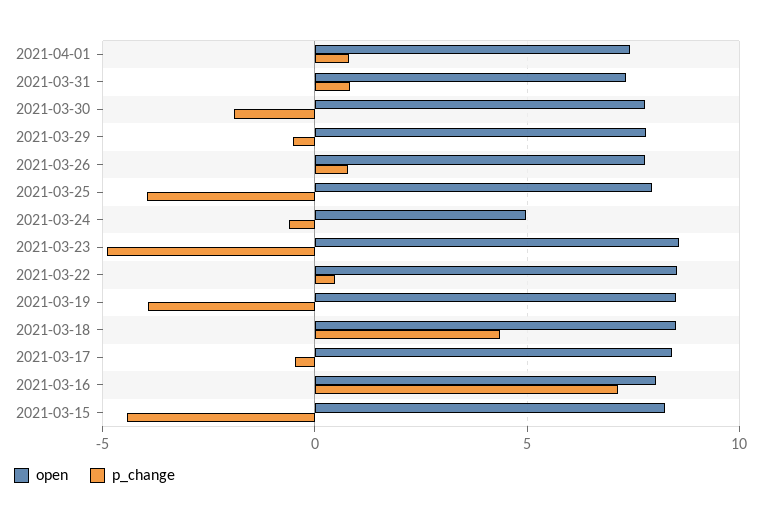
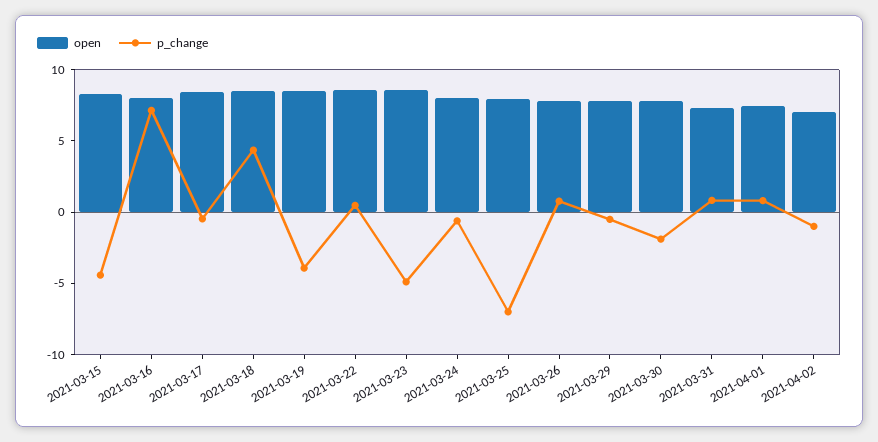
p_change, 2021-03-25: -4 -> -7
open, 2021-03-24: 5 -> 8
open, 2021-04-02: none -> 7
p_change, 2021-04-02: none -> -1

